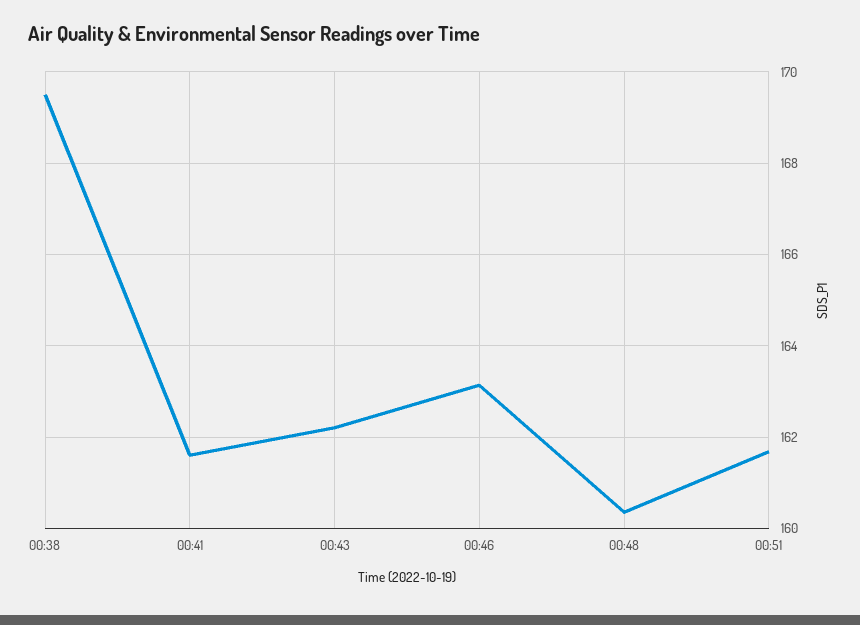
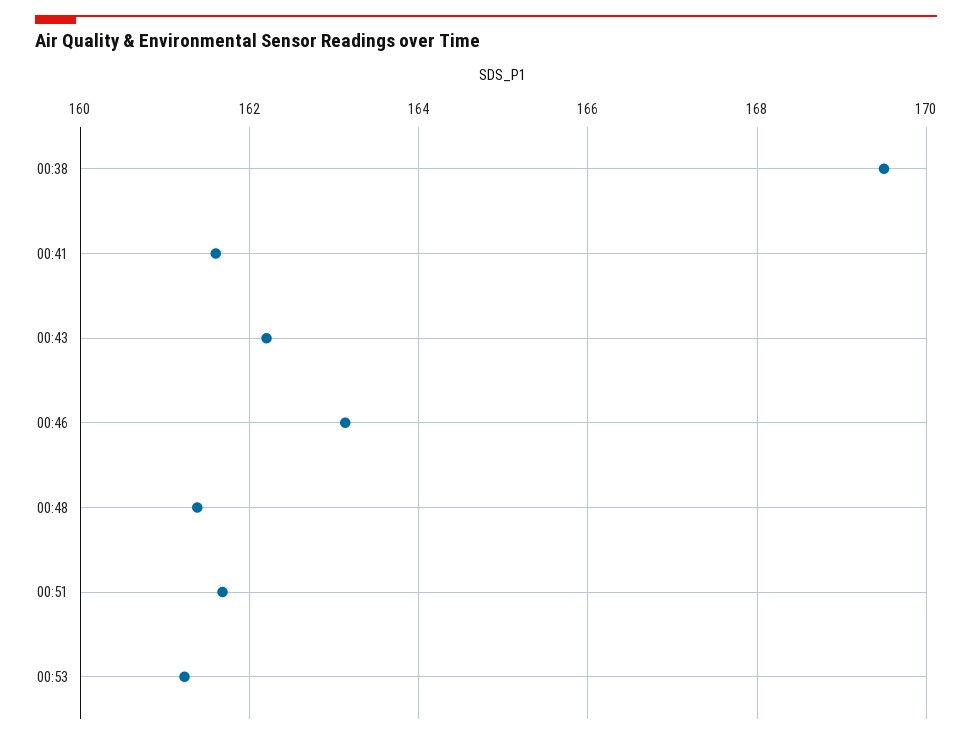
00:48: 160.4 -> 161.4
00:53: none -> 161.2

